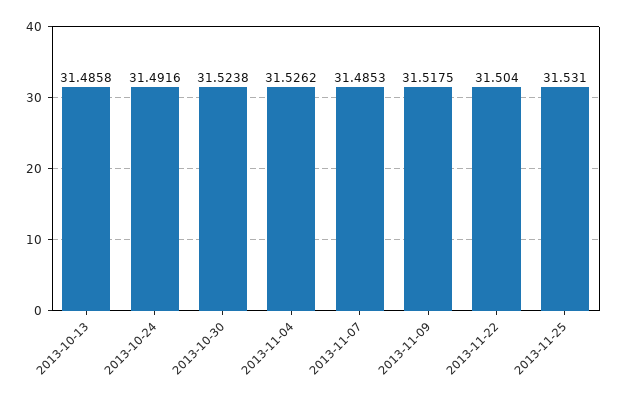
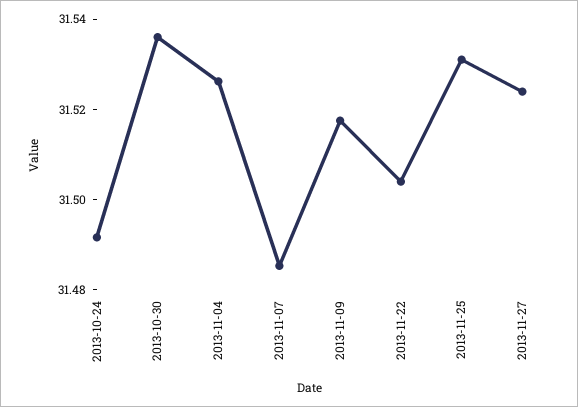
2013-10-13: 31.4858 -> none
2013-10-30: 31.5238 -> 31.535
2013-11-27: none -> 31.525

